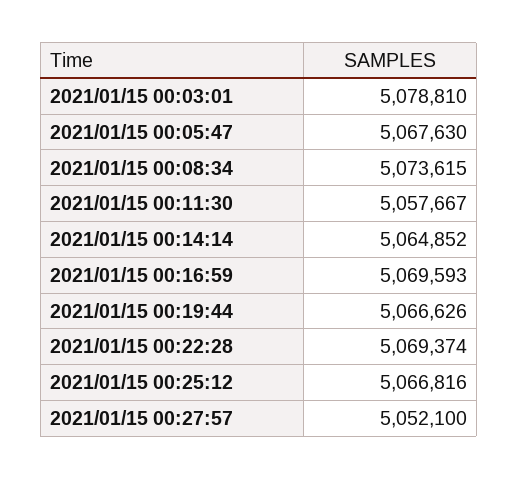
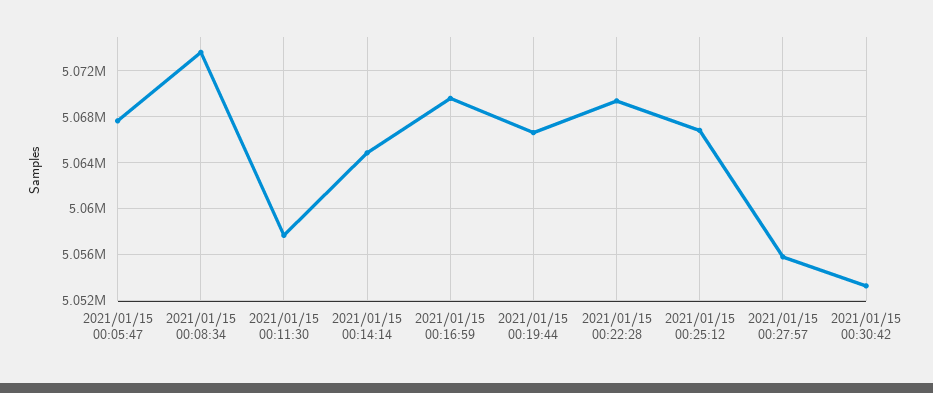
2021/01/15 00:03:01: 5078810 -> none
2021/01/15 00:27:57: 5052100 -> 5056000
2021/01/15 00:30:42: none -> 5053000

